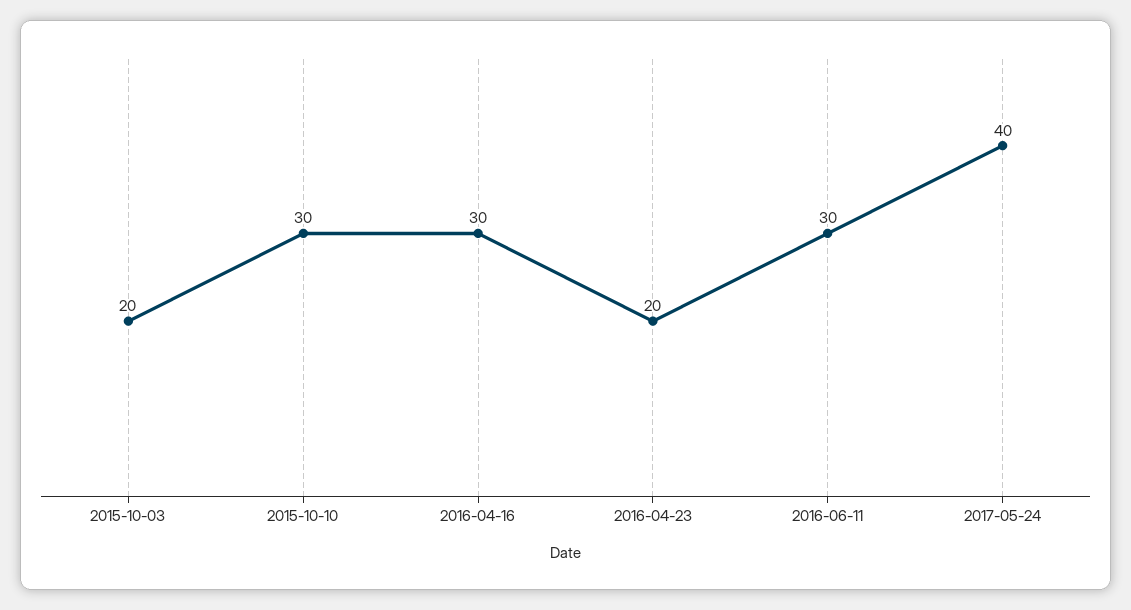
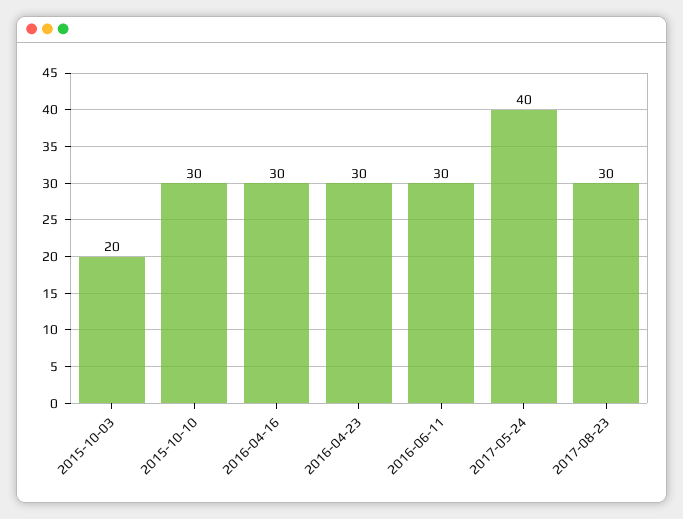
2016-04-23: 20 -> 30
2017-08-23: none -> 30

